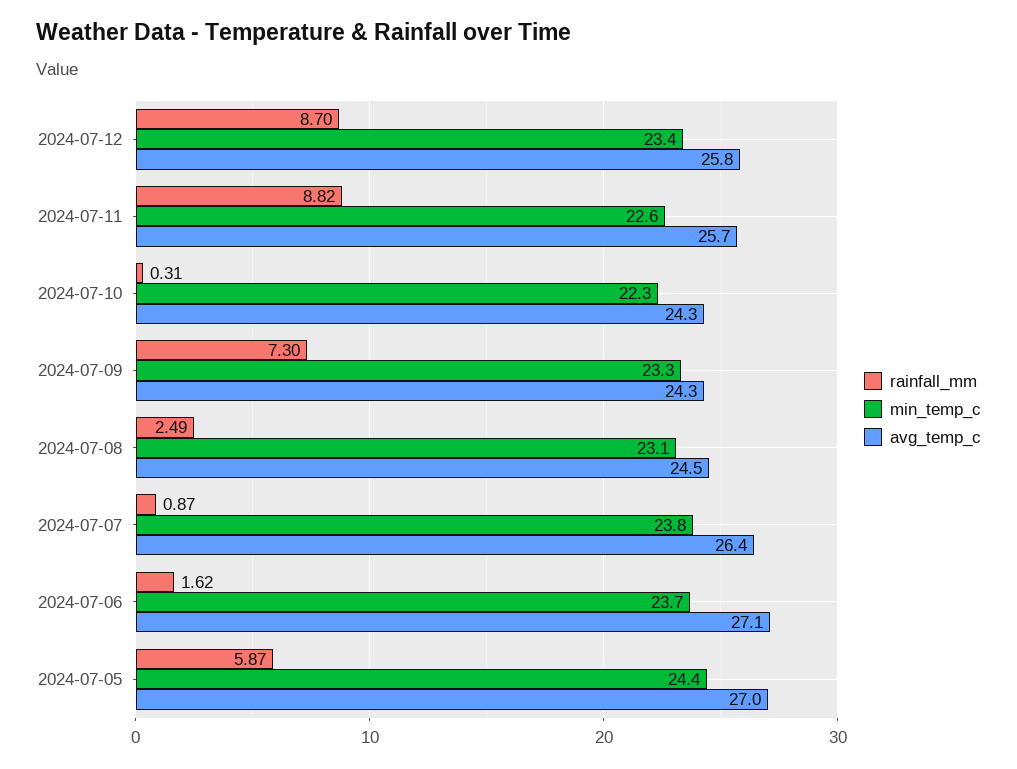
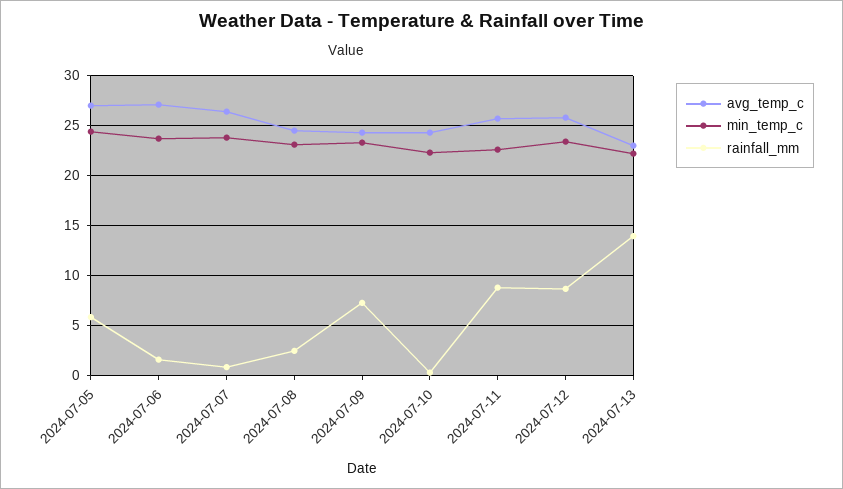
avg_temp_c, 2024-07-13: none -> 23
min_temp_c, 2024-07-13: none -> 22
rainfall_mm, 2024-07-13: none -> 14

